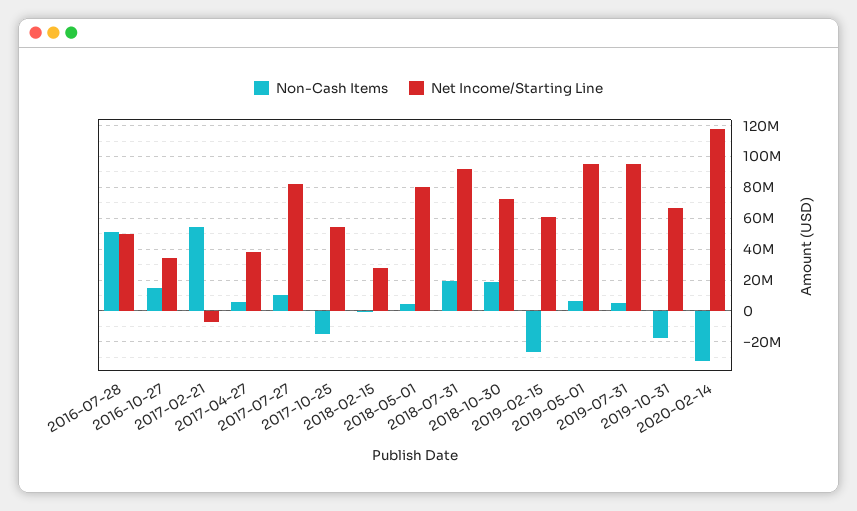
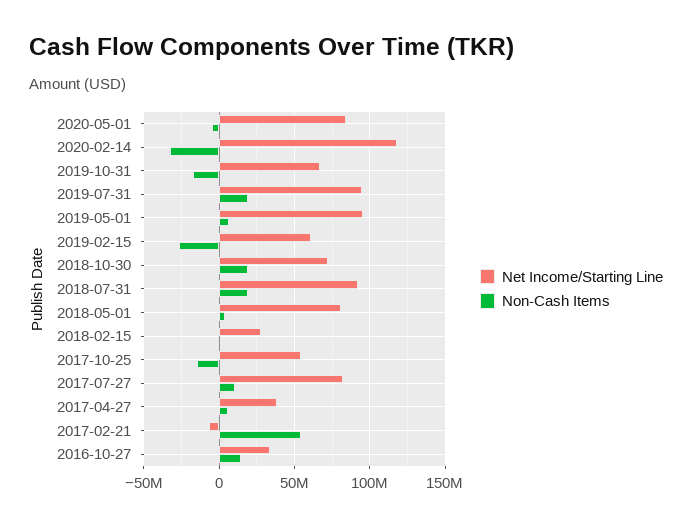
Non-Cash Items, 2016-07-28: 50000000 -> none
Net Income/Starting Line, 2016-07-28: 50000000 -> none
Non-Cash Items, 2019-07-31: 5000000 -> 20000000
Net Income/Starting Line, 2020-05-01: none -> 85000000
Non-Cash Items, 2020-05-01: none -> -5000000

